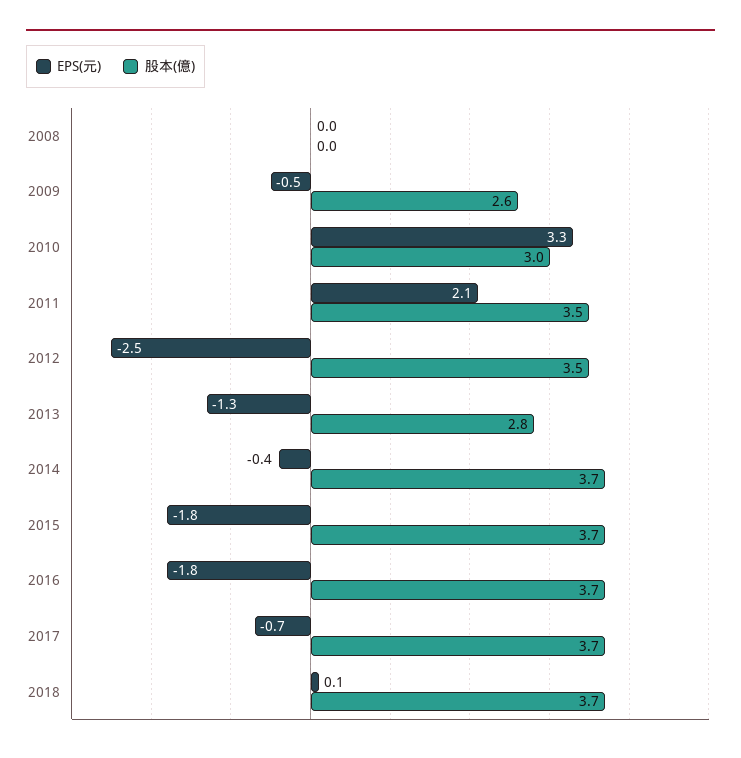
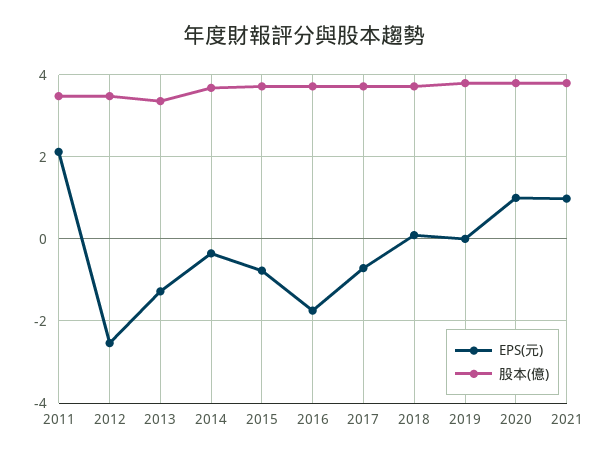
EPS(元), 2008: 0 -> none
股本(億), 2008: 0 -> none
EPS(元), 2009: -0.5 -> none
股本(億), 2009: 2.6 -> none
EPS(元), 2010: 3.3 -> none
股本(億), 2010: 3 -> none
股本(億), 2013: 2.8 -> 3.4
EPS(元), 2015: -1.8 -> -0.8
EPS(元), 2019: none -> 0
股本(億), 2019: none -> 3.8
EPS(元), 2020: none -> 1
股本(億), 2020: none -> 3.8
EPS(元), 2021: none -> 1
股本(億), 2021: none -> 3.8

